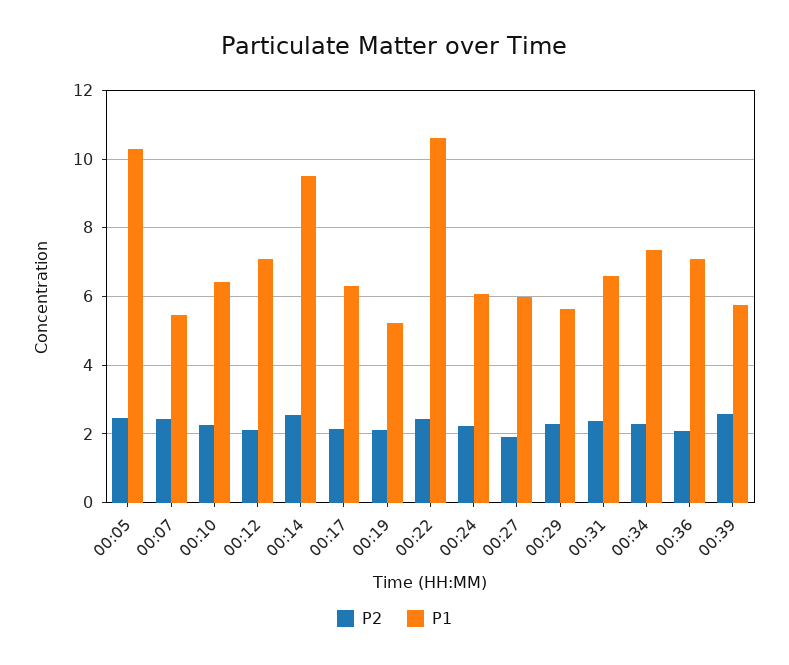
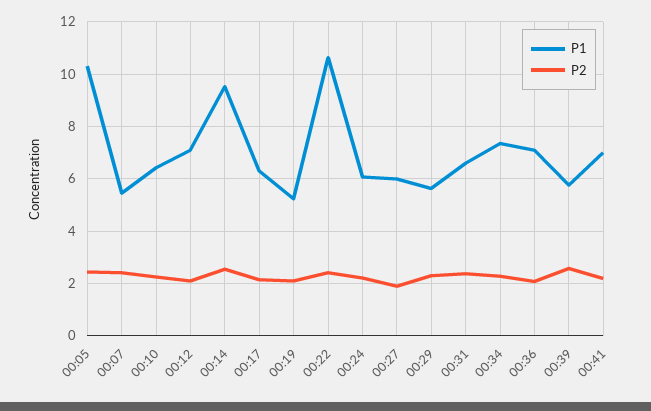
P1, 00:41: none -> 7
P2, 00:41: none -> 2.25

